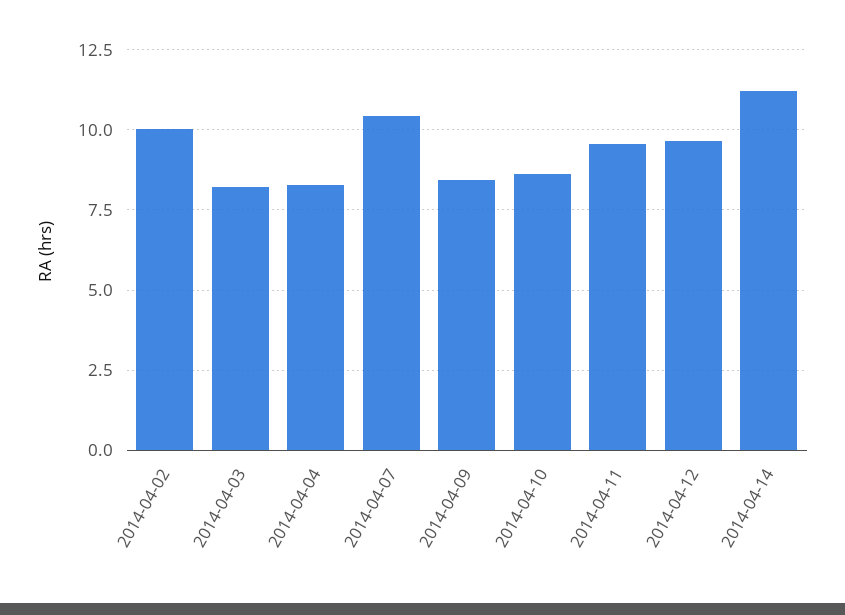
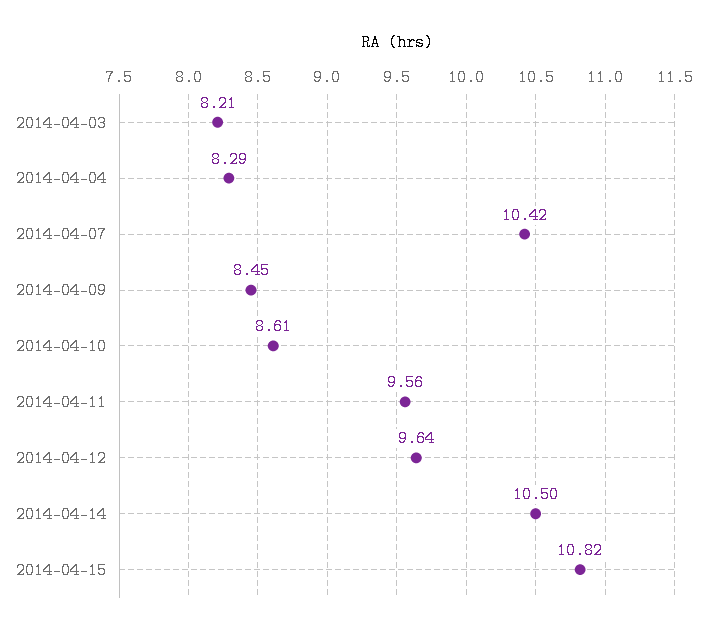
2014-04-02: 10 -> none
2014-04-14: 11.25 -> 10.5
2014-04-15: none -> 10.82

